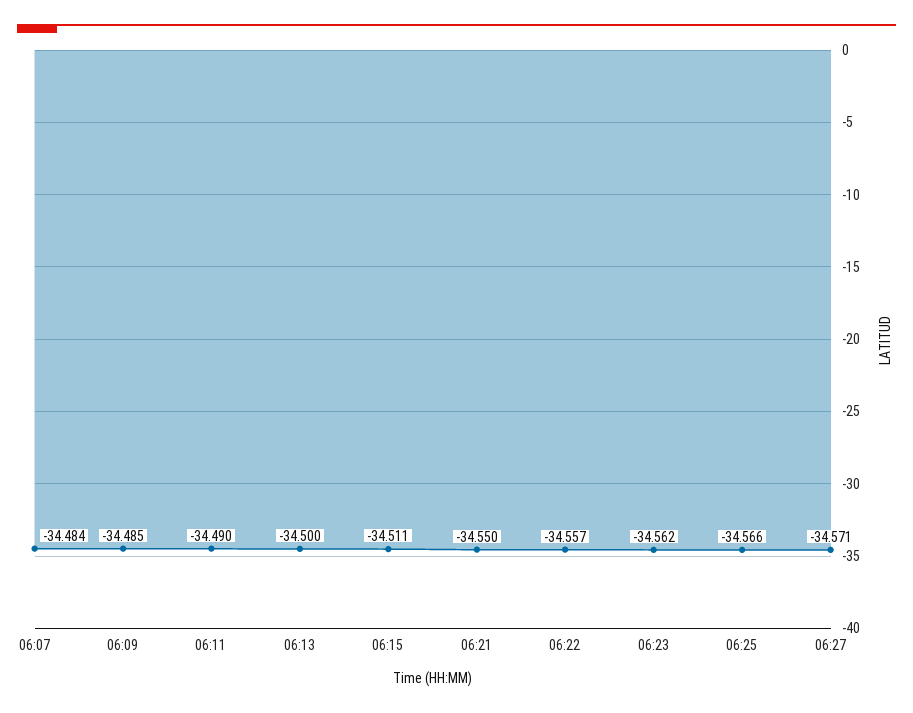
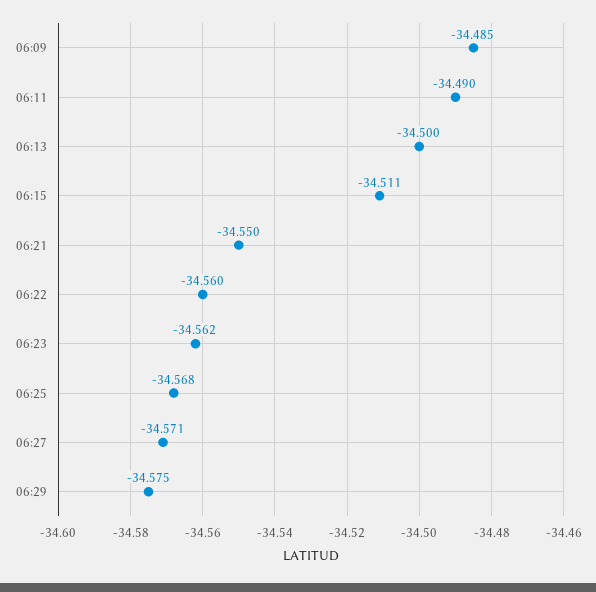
06:07: -34.484 -> none
06:22: -34.557 -> -34.56
06:25: -34.566 -> -34.568
06:29: none -> -34.575

